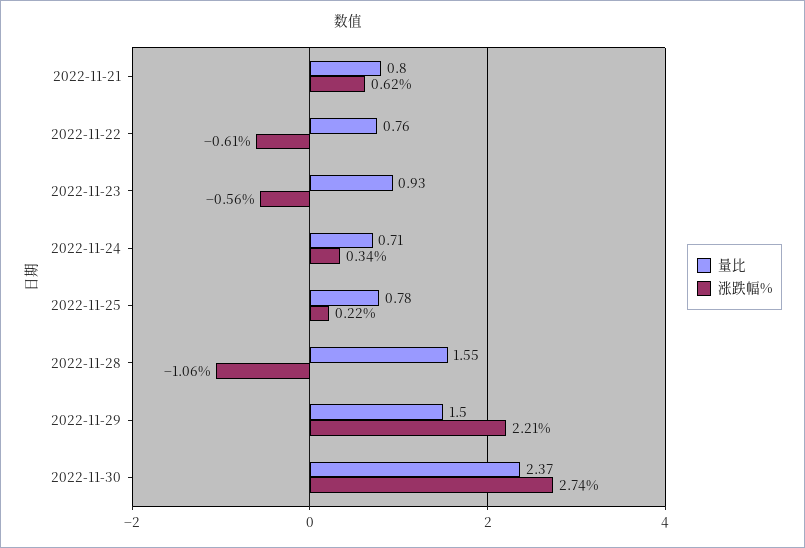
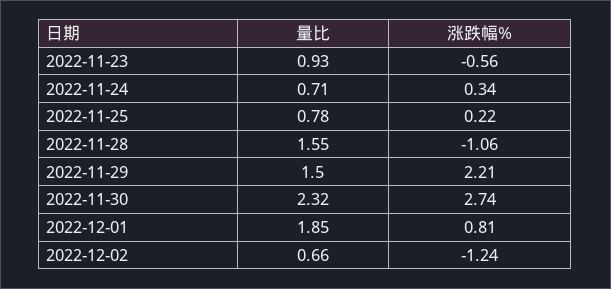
量比, 2022-11-21: 0.8 -> none
涨跌幅%, 2022-11-21: 0.62 -> none
量比, 2022-11-22: 0.76 -> none
涨跌幅%, 2022-11-22: -0.61 -> none
量比, 2022-11-30: 2.37 -> 2.32
量比, 2022-12-01: none -> 1.85
涨跌幅%, 2022-12-01: none -> 0.81
量比, 2022-12-02: none -> 0.66
涨跌幅%, 2022-12-02: none -> -1.24

